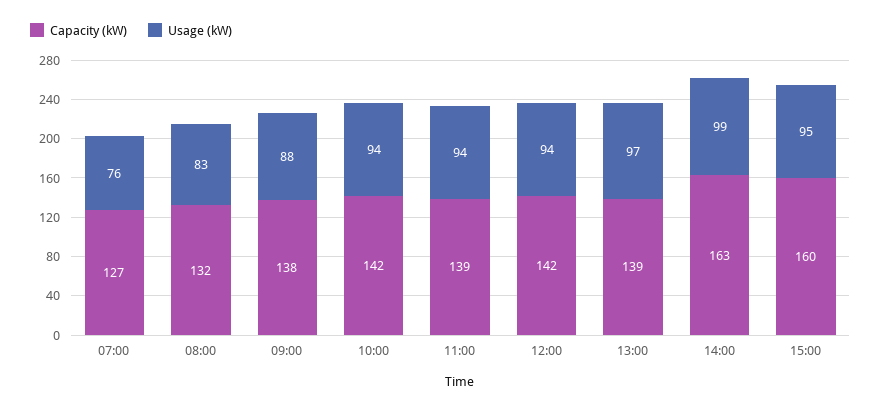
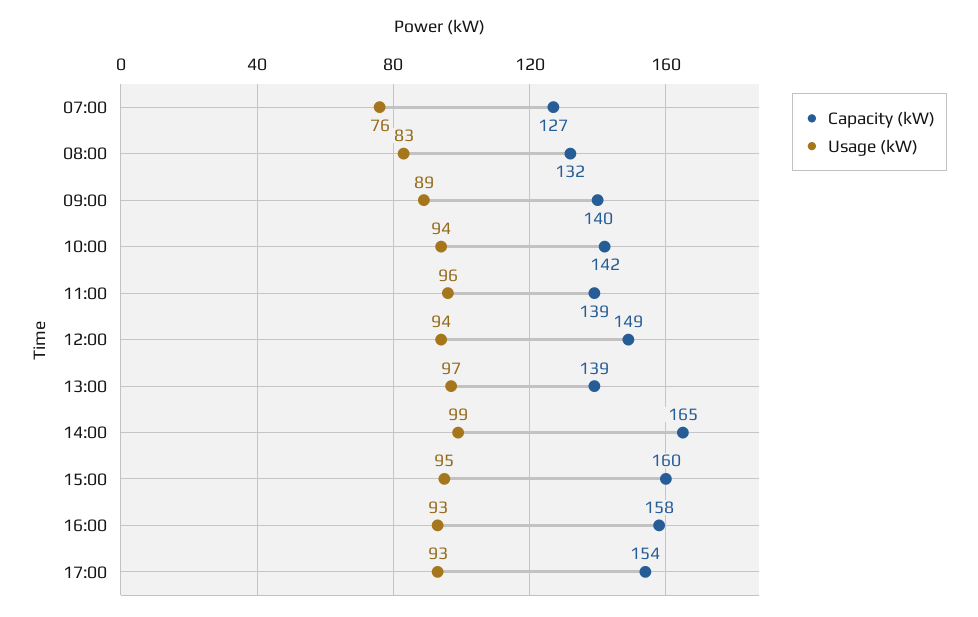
Capacity (kW), 09:00: 138 -> 140
Usage (kW), 09:00: 88 -> 89
Usage (kW), 11:00: 94 -> 96
Capacity (kW), 12:00: 142 -> 149
Capacity (kW), 14:00: 163 -> 165
Capacity (kW), 16:00: none -> 158
Usage (kW), 16:00: none -> 93
Capacity (kW), 17:00: none -> 154
Usage (kW), 17:00: none -> 93

